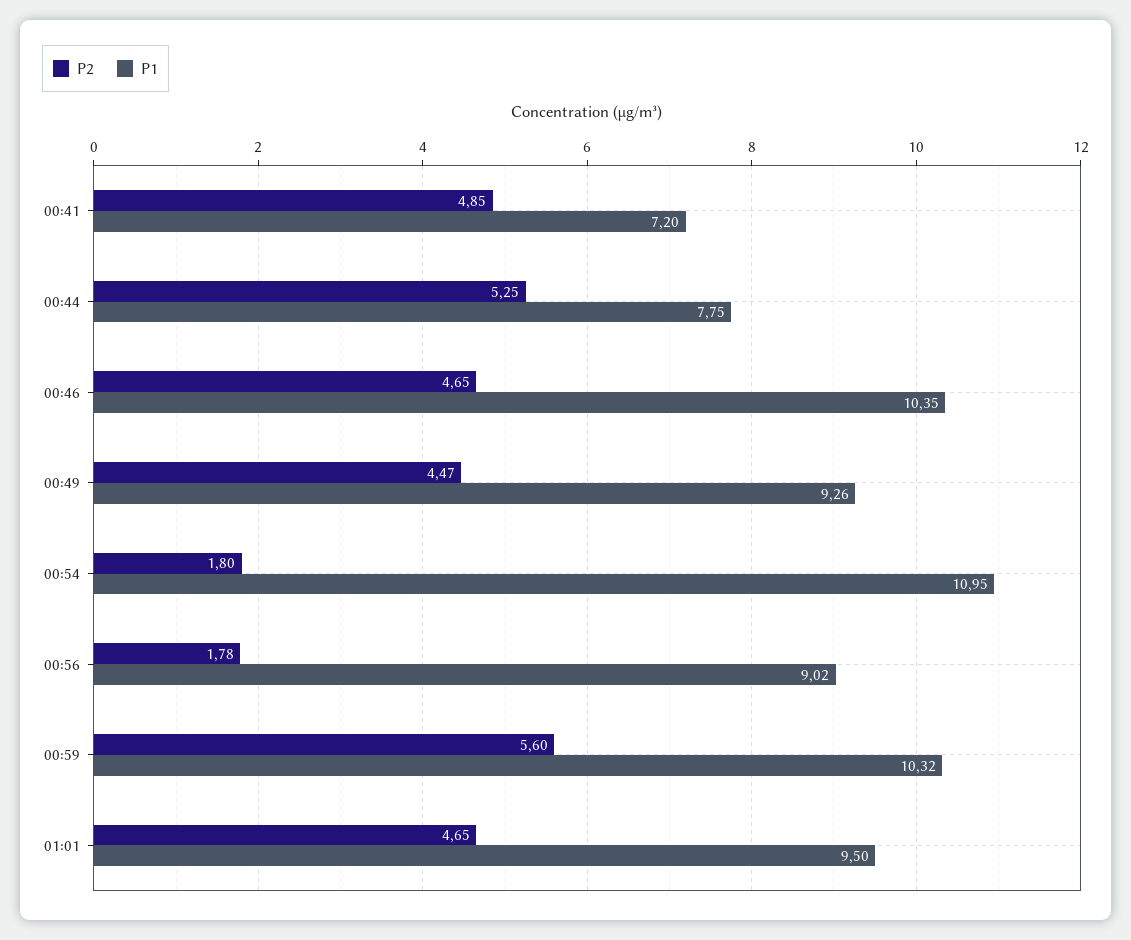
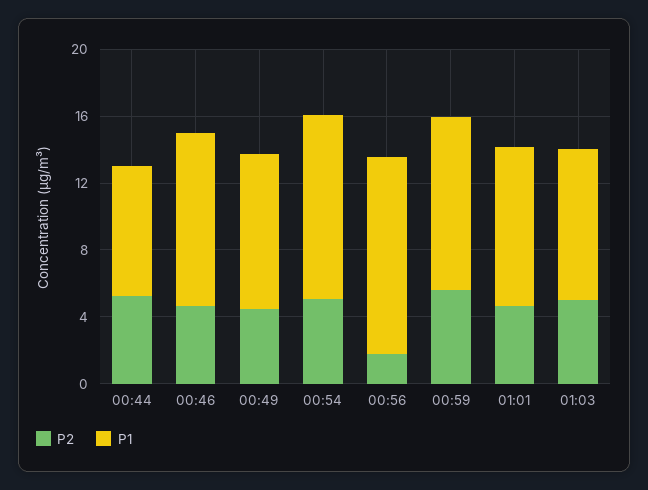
P2, 00:41: 4.85 -> none
P1, 00:41: 7.2 -> none
P2, 00:54: 1.8 -> 5
P1, 00:56: 9.02 -> 12
P2, 01:03: none -> 5
P1, 01:03: none -> 9

